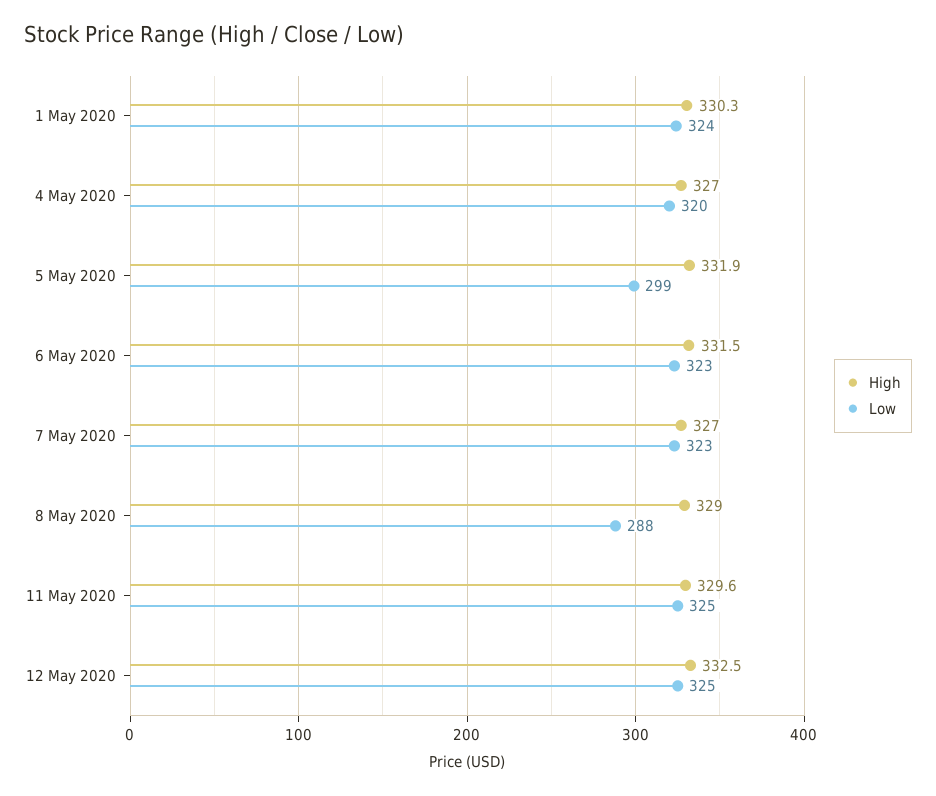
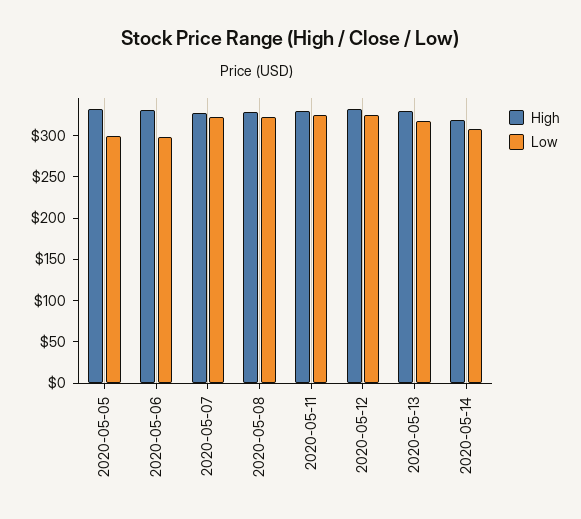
High, 1 May 2020: 330.3 -> none
Low, 1 May 2020: 324 -> none
High, 4 May 2020: 327 -> none
Low, 4 May 2020: 320 -> none
Low, 6 May 2020: 323 -> 300
Low, 8 May 2020: 288 -> 320
High, 2020-05-13: none -> 330
Low, 2020-05-13: none -> 320
High, 2020-05-14: none -> 320
Low, 2020-05-14: none -> 310

